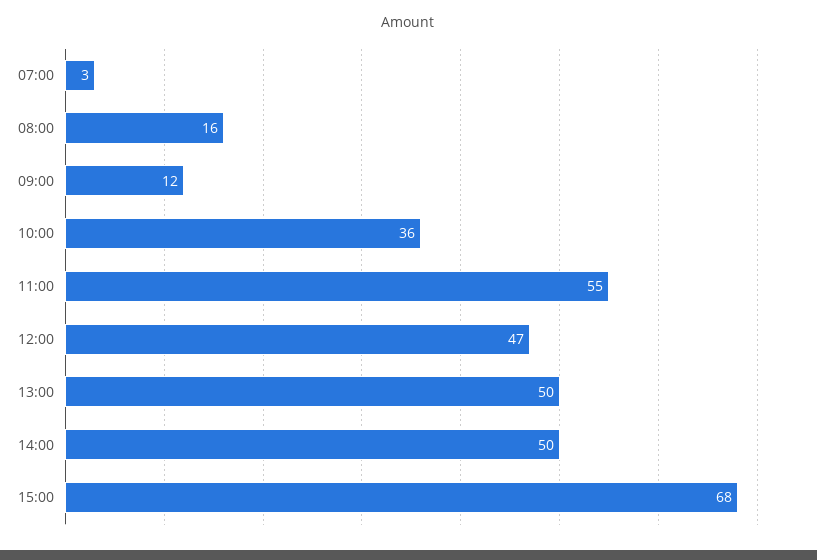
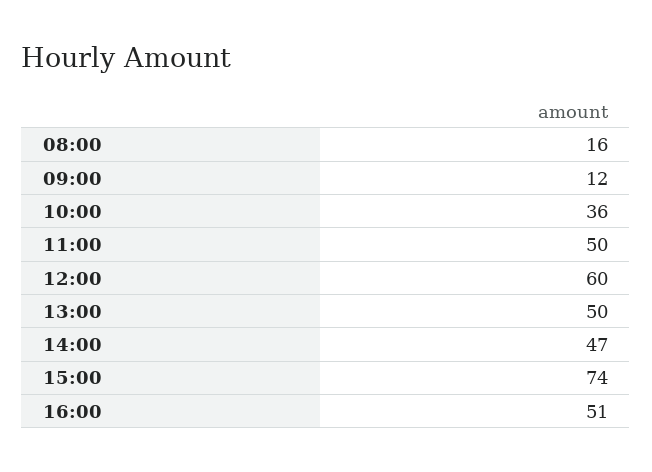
07:00: 3 -> none
11:00: 55 -> 50
12:00: 47 -> 60
14:00: 50 -> 47
15:00: 68 -> 74
16:00: none -> 51

